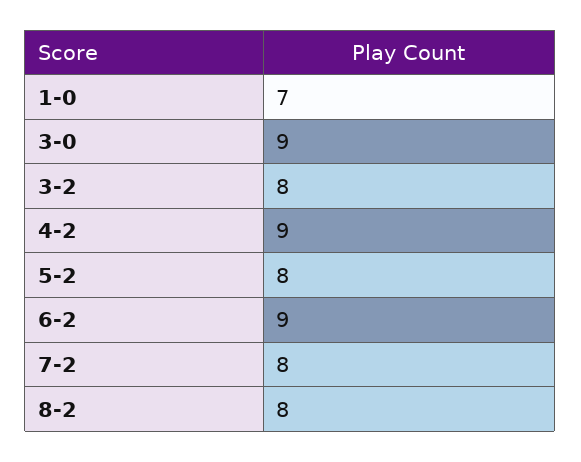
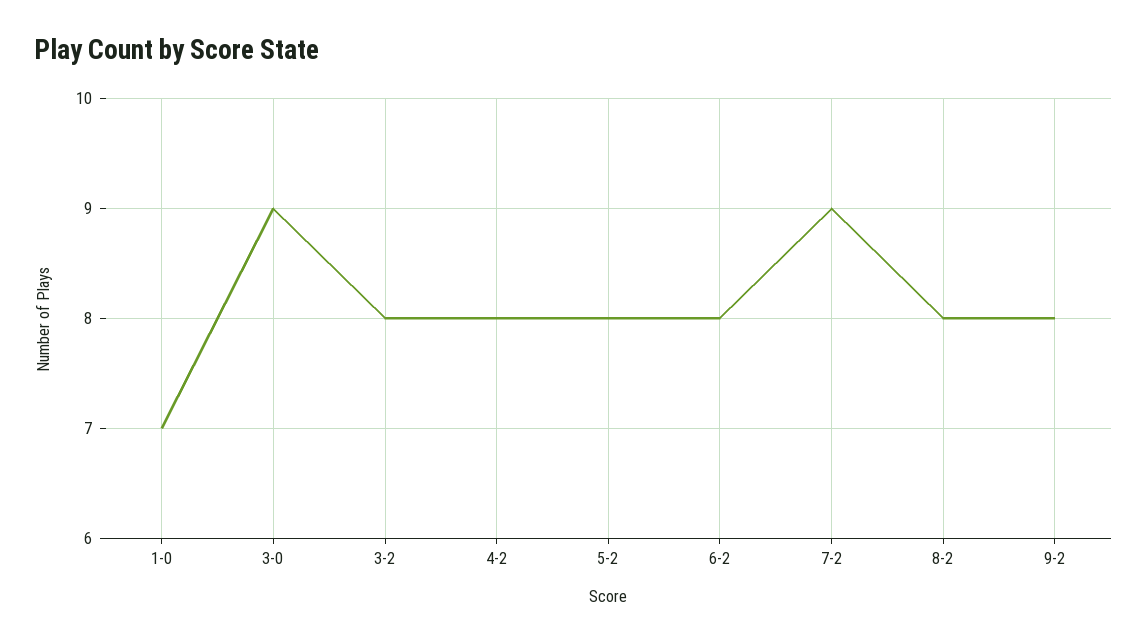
4-2: 9 -> 8
6-2: 9 -> 8
7-2: 8 -> 9
9-2: none -> 8

